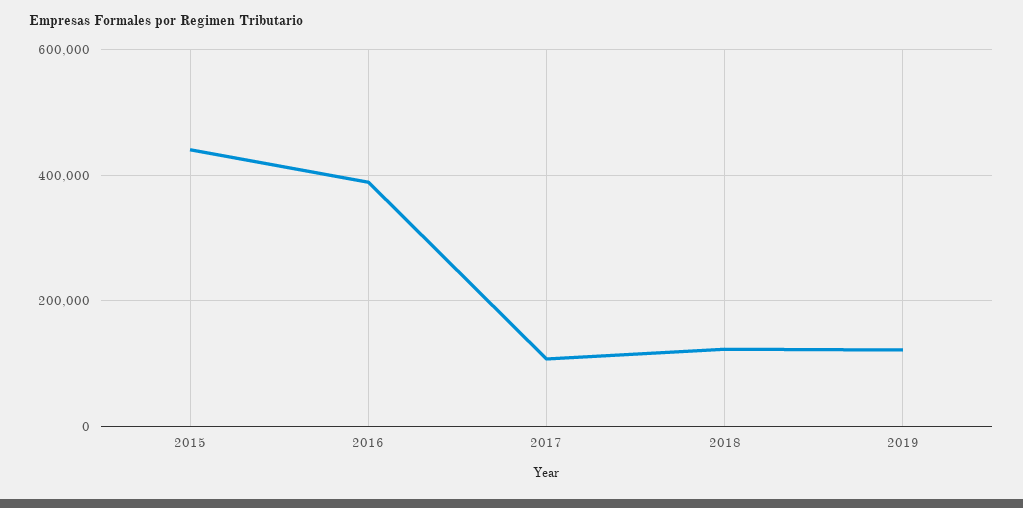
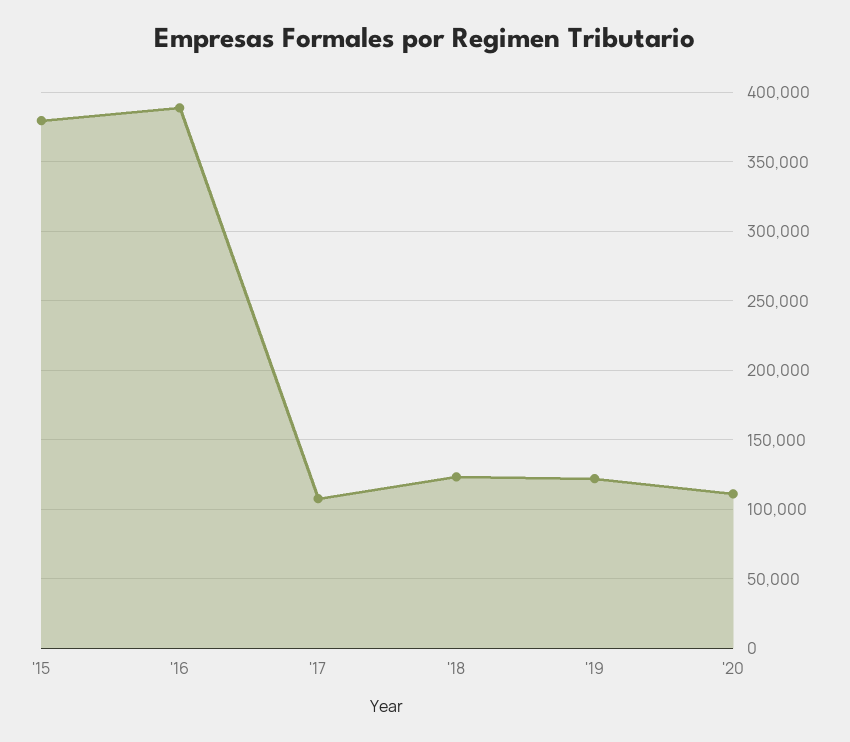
2015: 440000 -> 380000
'20: none -> 110000

